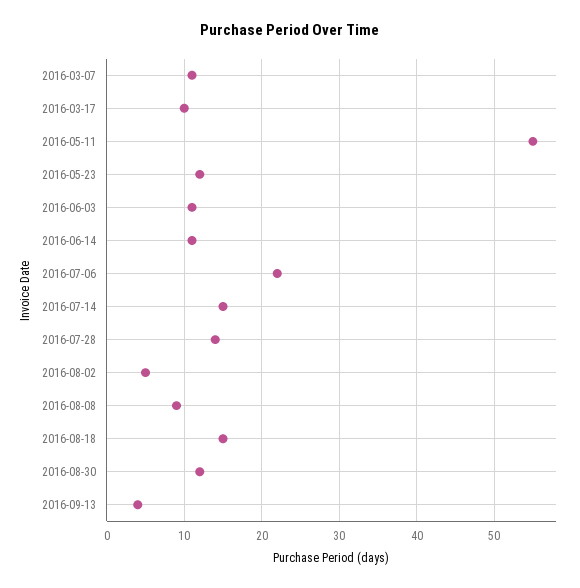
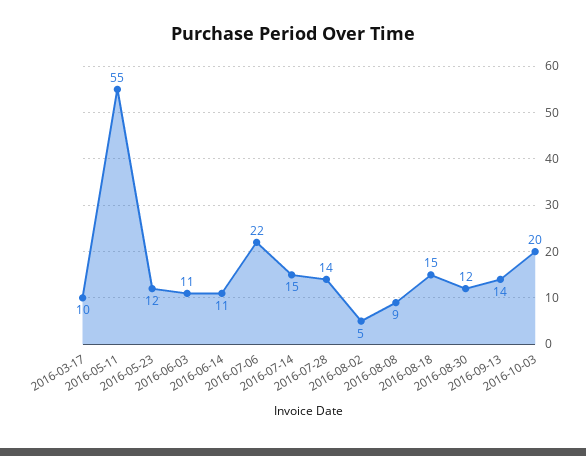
2016-03-07: 11 -> none
2016-09-13: 4 -> 14
2016-10-03: none -> 20

